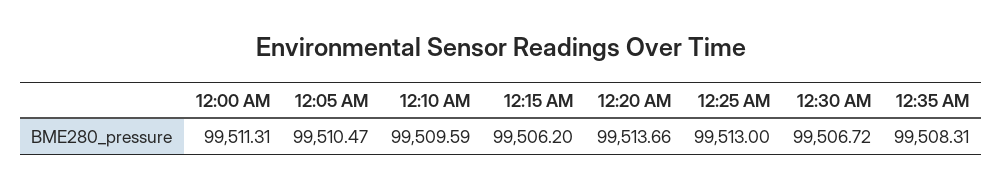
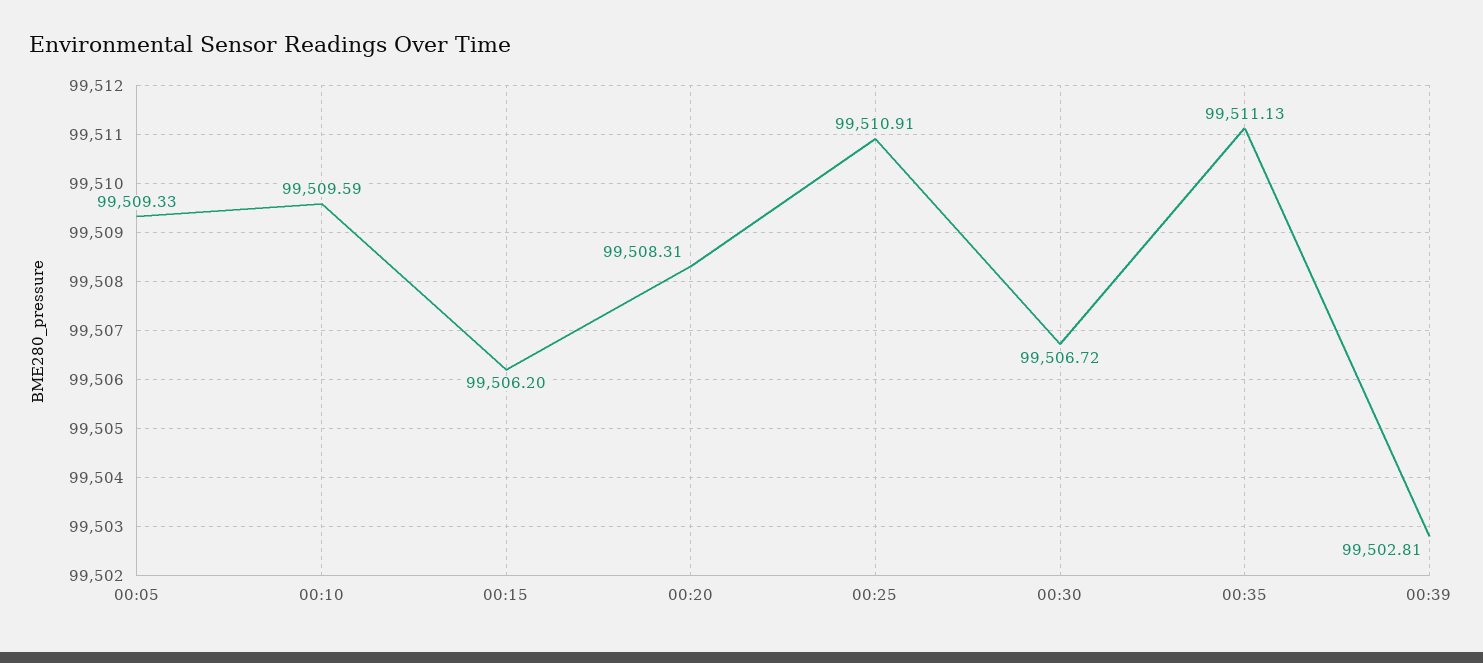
12:00 AM: 99511.31 -> none
12:05 AM: 99510.47 -> 99509.33
12:20 AM: 99513.66 -> 99508.31
12:25 AM: 99513 -> 99510.91
12:35 AM: 99508.31 -> 99511.13
00:39: none -> 99502.81

